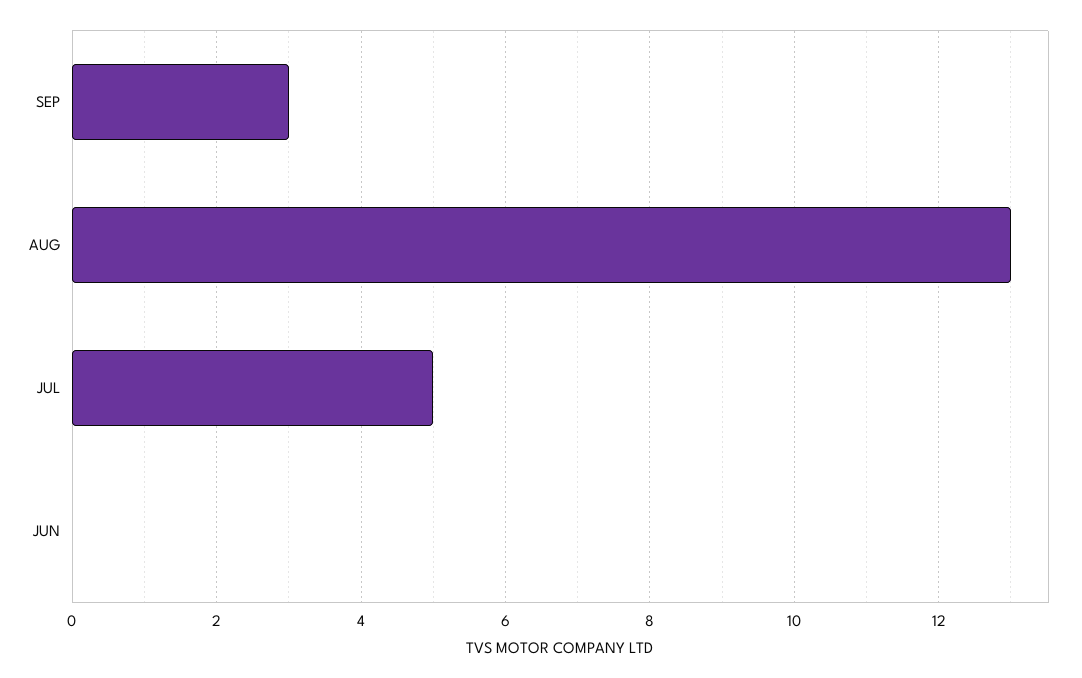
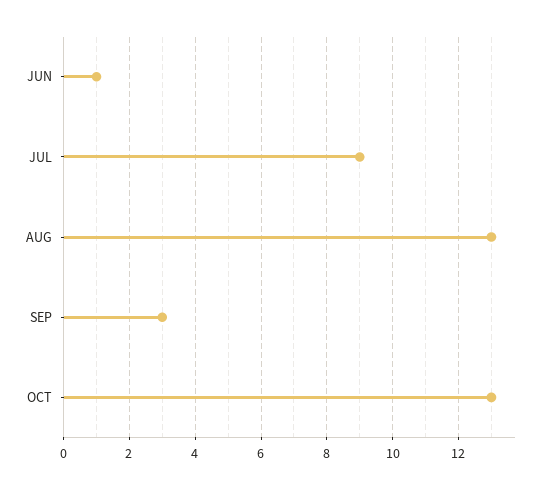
JUL: 5 -> 9
JUN: 0 -> 1
OCT: none -> 13

